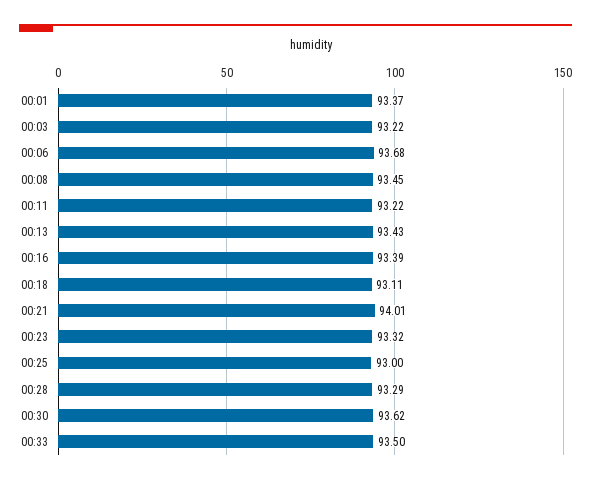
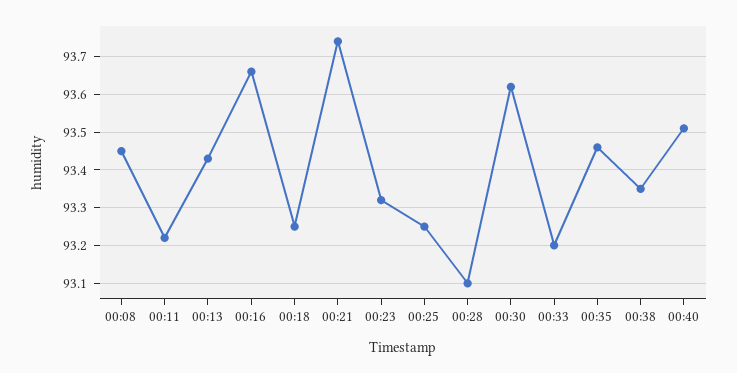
00:01: 93.37 -> none
00:03: 93.22 -> none
00:06: 93.68 -> none
00:16: 93.39 -> 93.65
00:18: 93.11 -> 93.25
00:21: 94.01 -> 93.75
00:25: 93 -> 93.25
00:28: 93.29 -> 93.1
00:33: 93.5 -> 93.2
00:35: none -> 93.45
00:38: none -> 93.35
00:40: none -> 93.5

